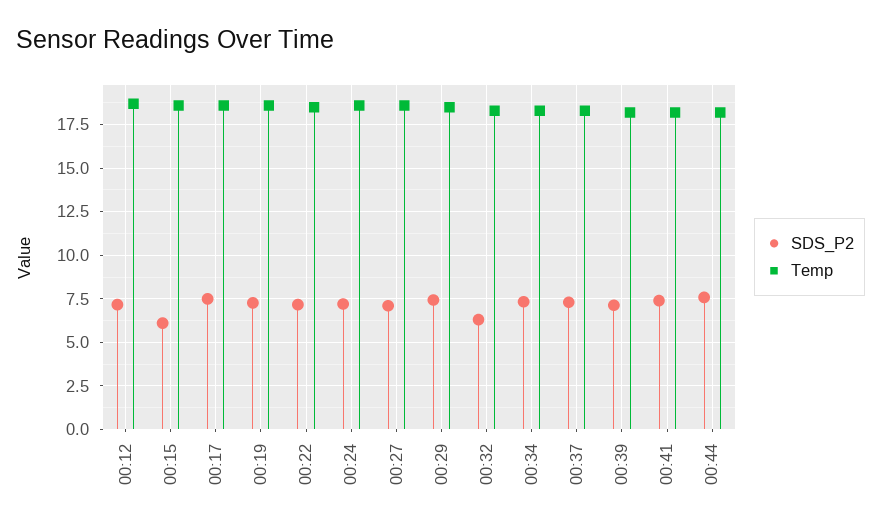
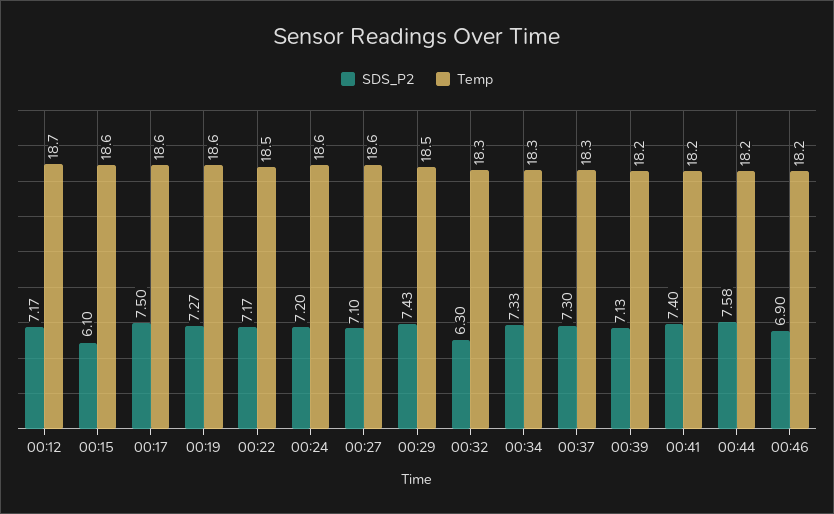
SDS_P2, 00:46: none -> 6.9
Temp, 00:46: none -> 18.2

